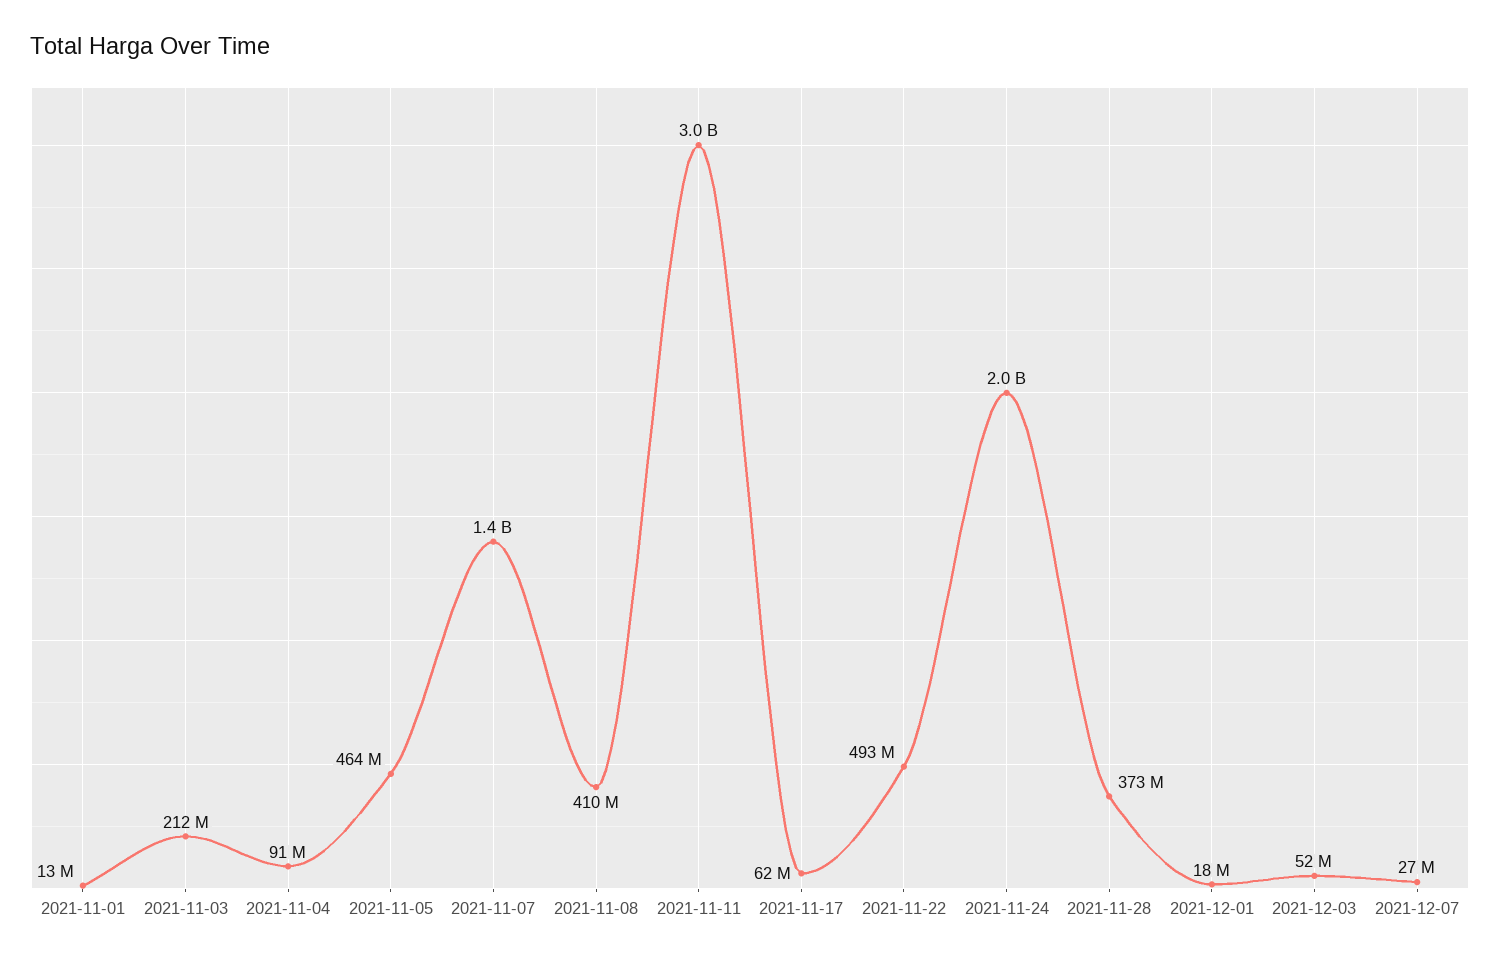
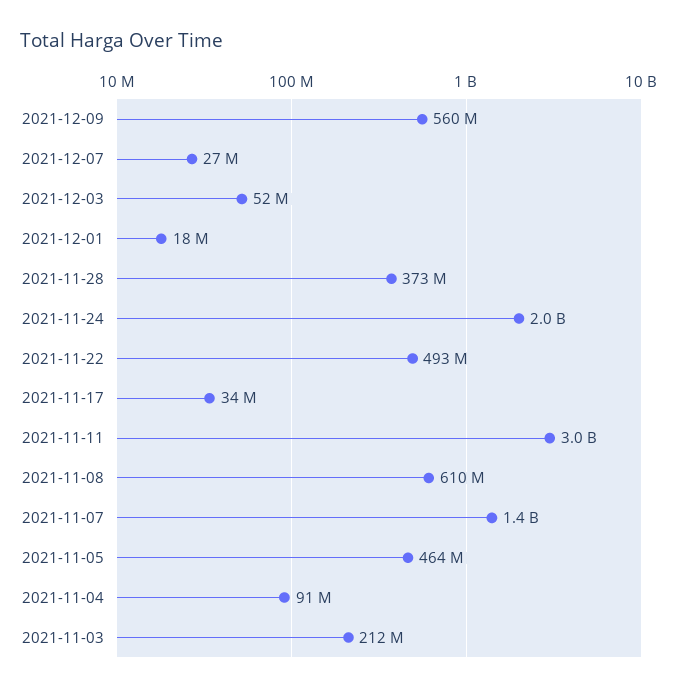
2021-11-01: 13000000 -> none
2021-11-08: 410000000 -> 610000000
2021-11-17: 62000000 -> 34000000
2021-12-09: none -> 560000000

